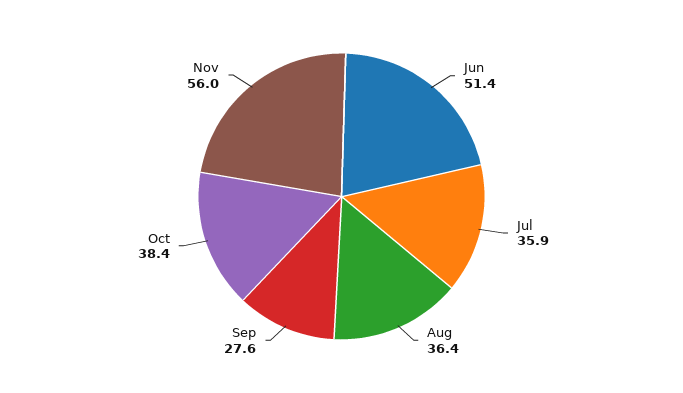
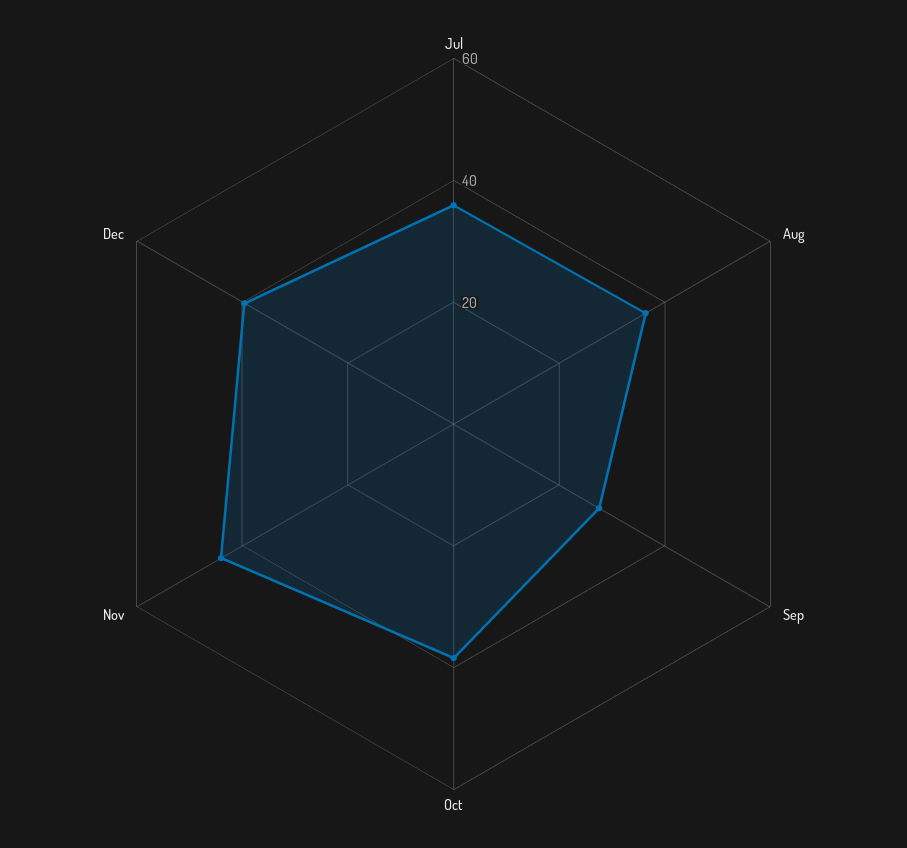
Jun: 51.4 -> none
Nov: 56 -> 45
Dec: none -> 40

